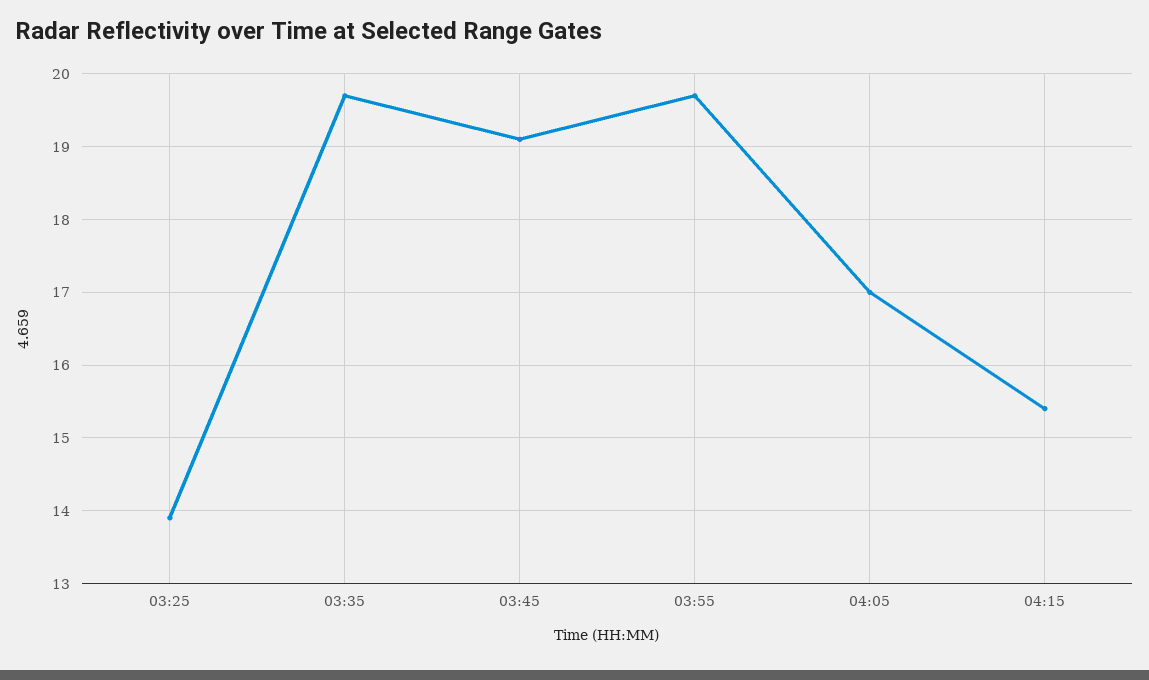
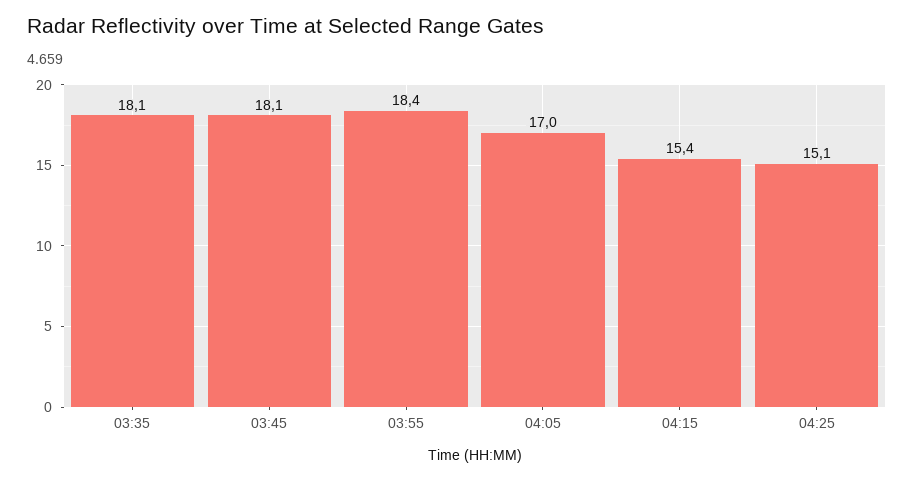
03:25: 13.9 -> none
03:35: 19.7 -> 18.1
03:45: 19.1 -> 18.1
03:55: 19.7 -> 18.4
04:25: none -> 15.1

